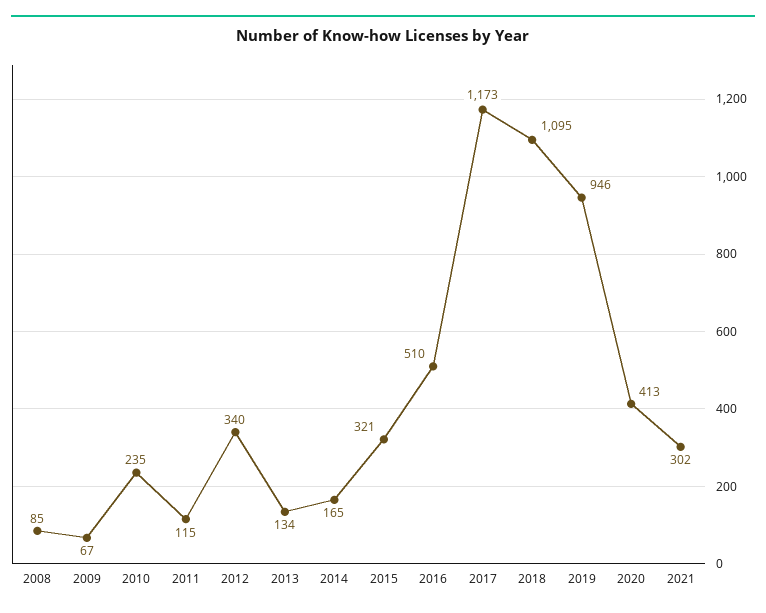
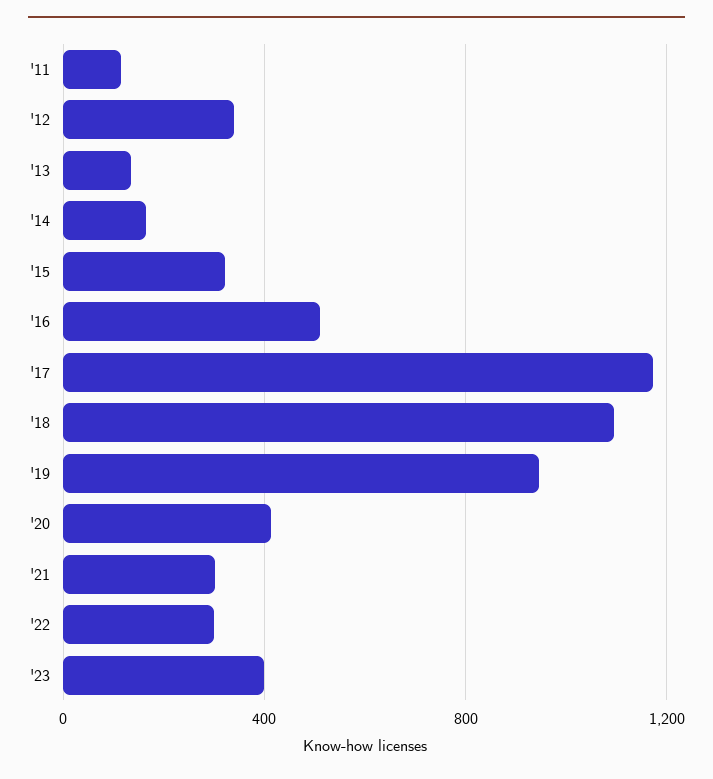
2008: 85 -> none
2009: 67 -> none
2010: 235 -> none
'22: none -> 300
'23: none -> 400

